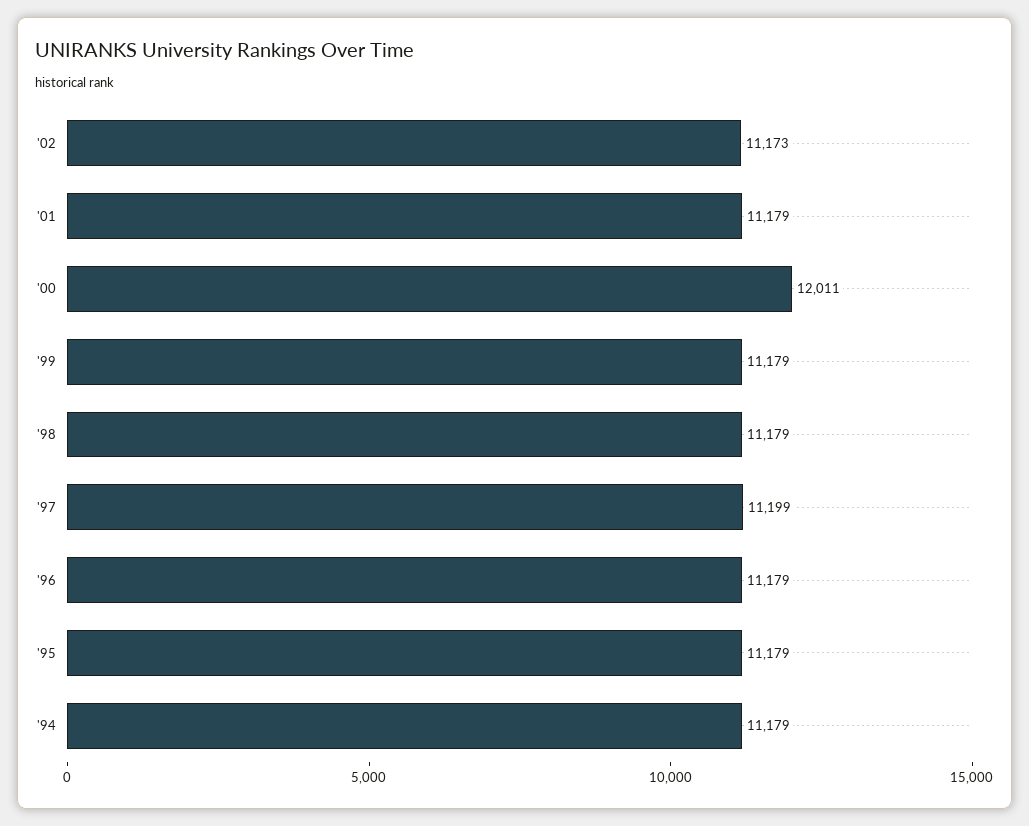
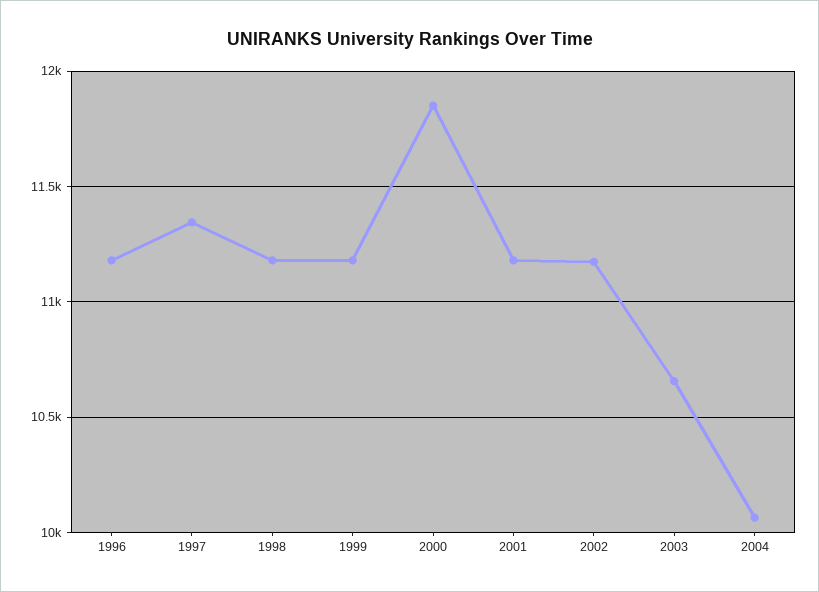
'00: 12011 -> 11850
'97: 11199 -> 11350
'95: 11179 -> none
'94: 11179 -> none
2003: none -> 10650
2004: none -> 10050

